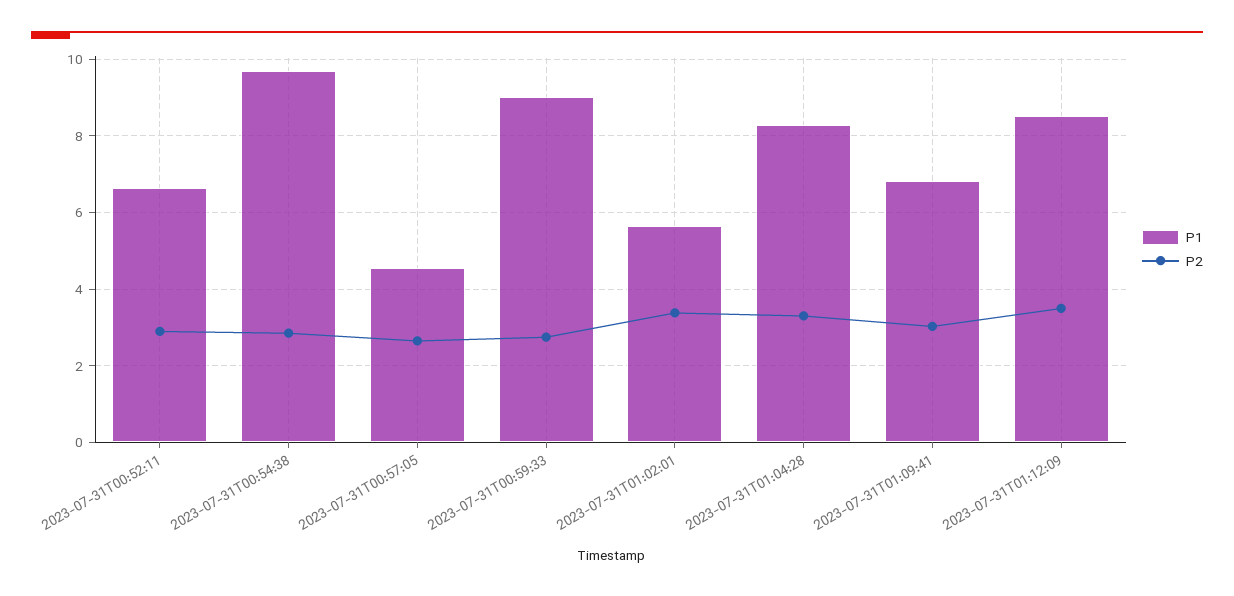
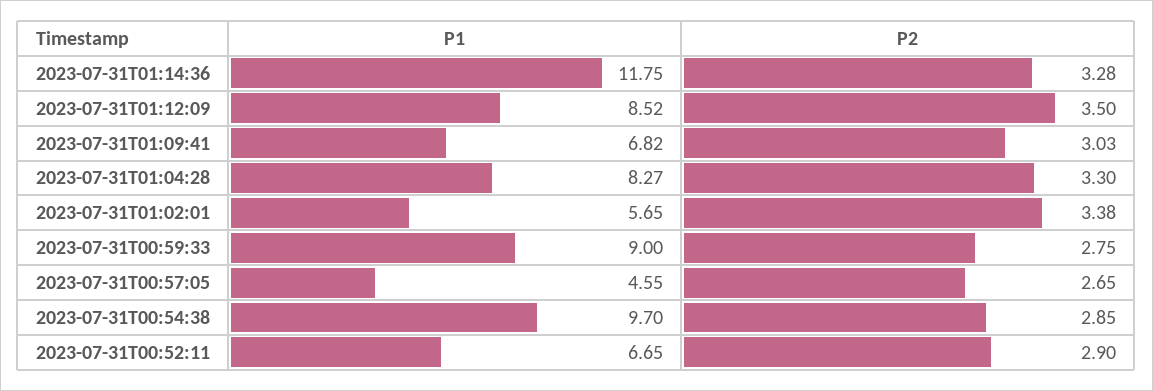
P1, 2023-07-31T01:14:36: none -> 11.75
P2, 2023-07-31T01:14:36: none -> 3.28

